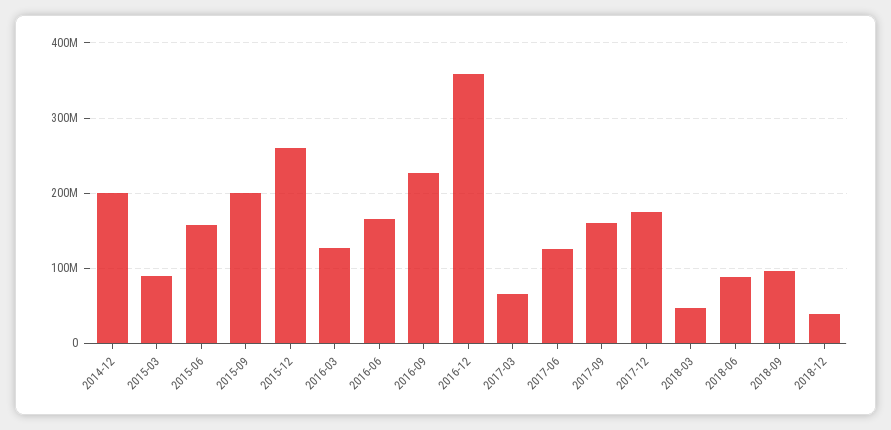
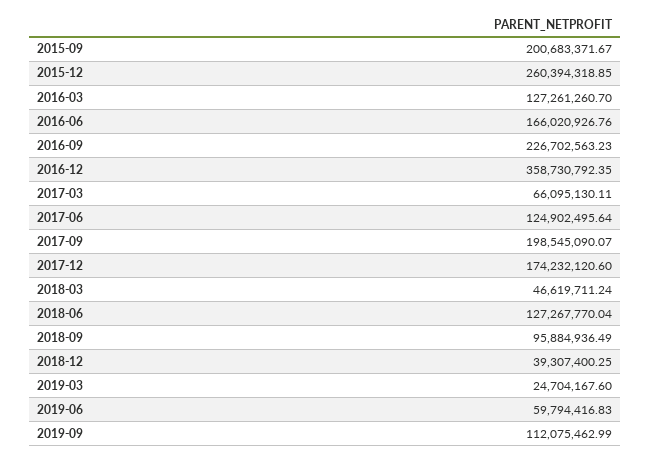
2014-12: 200000000 -> none
2015-03: 90000000 -> none
2015-06: 160000000 -> none
2017-09: 160000000 -> 198545090.07
2018-06: 90000000 -> 127267770.04
2019-03: none -> 24704167.6
2019-06: none -> 59794416.83
2019-09: none -> 112075462.99

